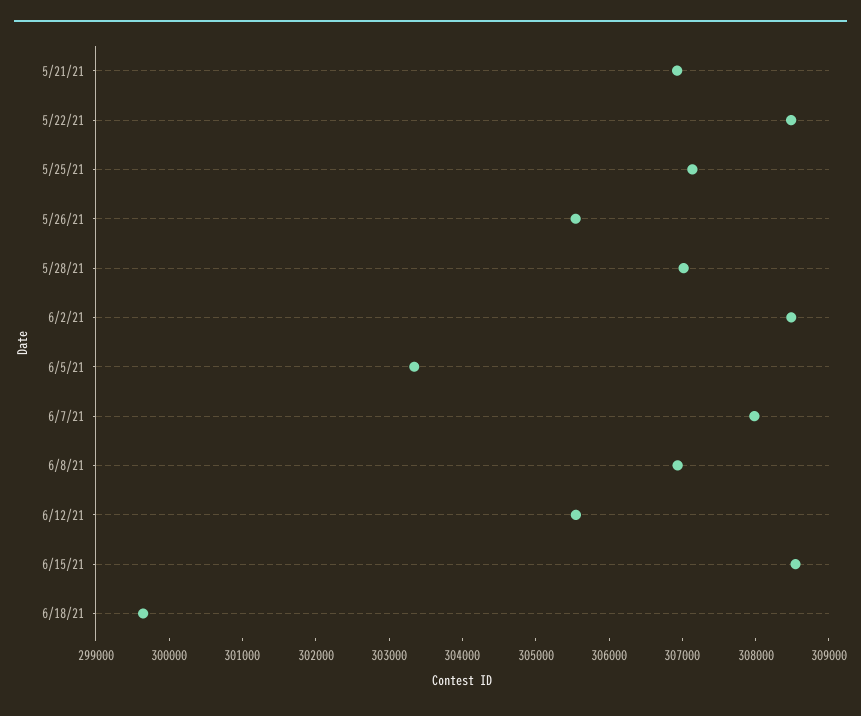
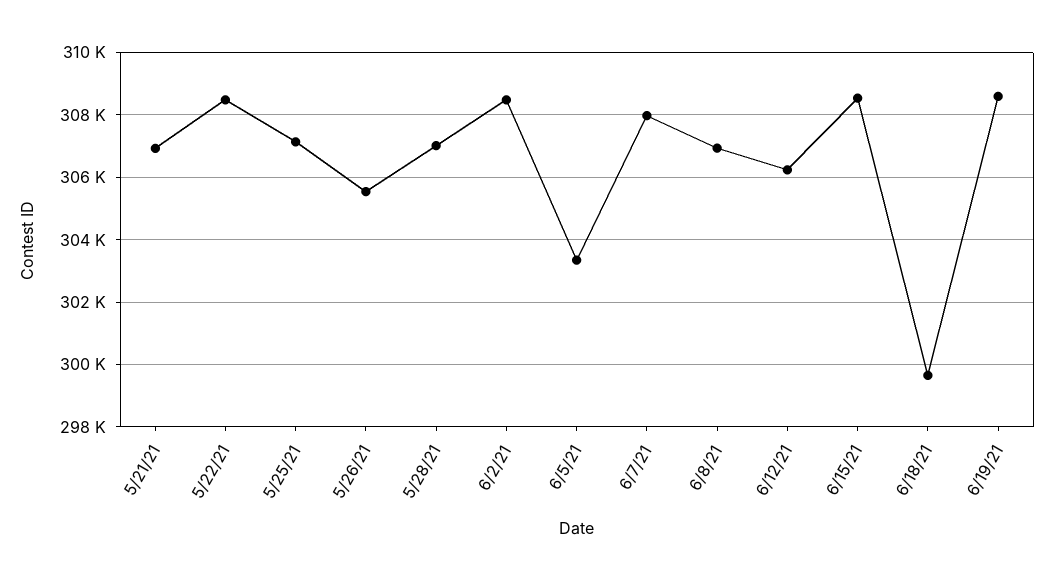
6/12/21: 305600 -> 306200
6/19/21: none -> 308600

